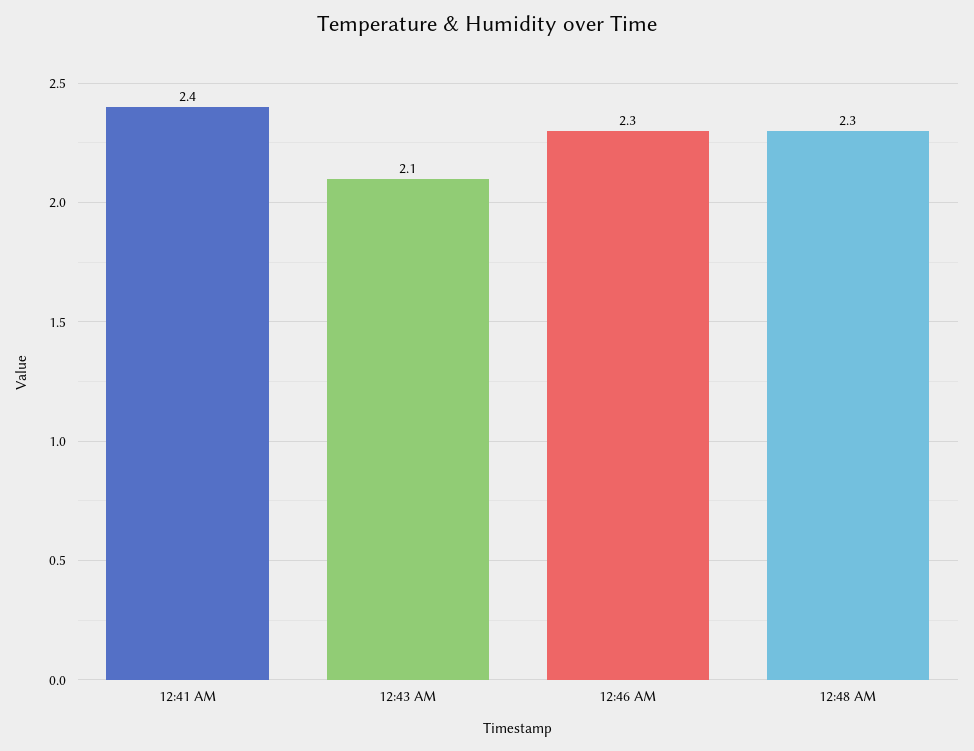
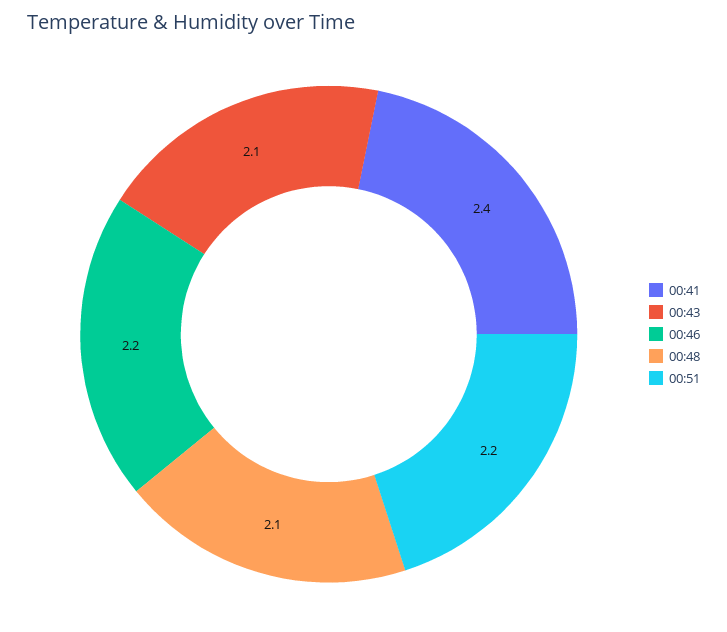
12:46 AM: 2.3 -> 2.2
12:48 AM: 2.3 -> 2.1
00:51: none -> 2.2

